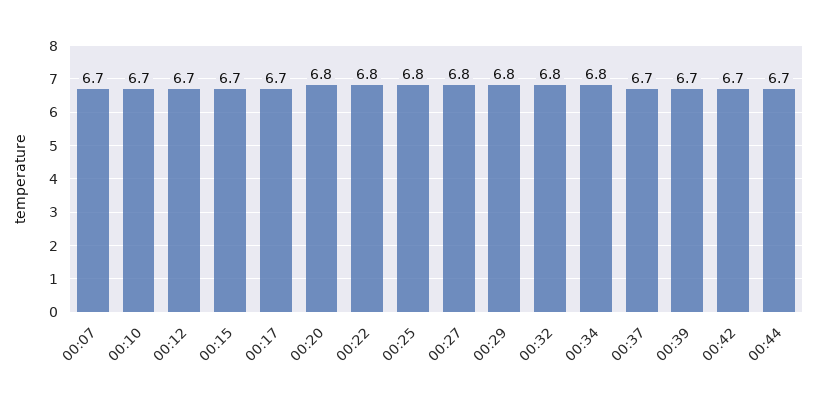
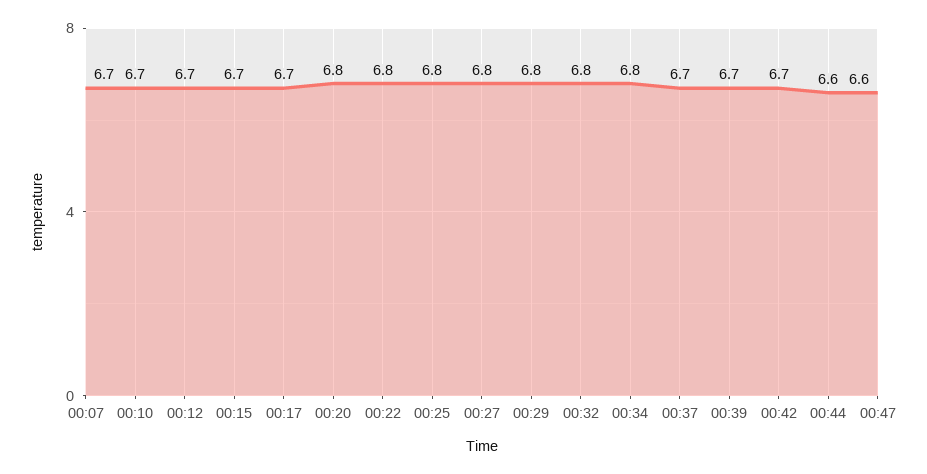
00:44: 6.7 -> 6.6
00:47: none -> 6.6

